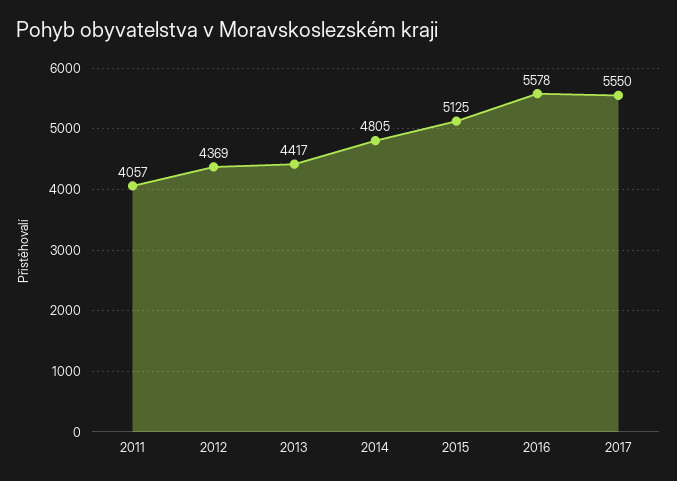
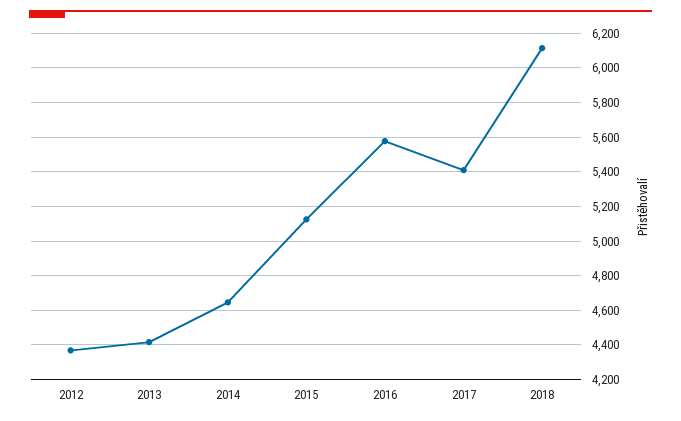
2011: 4057 -> none
2014: 4805 -> 4650
2017: 5550 -> 5400
2018: none -> 6100

